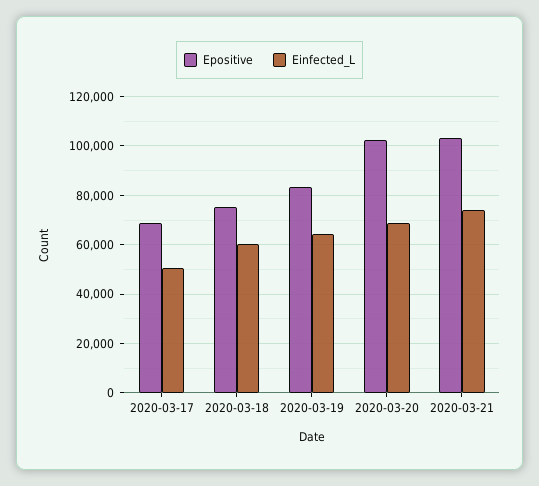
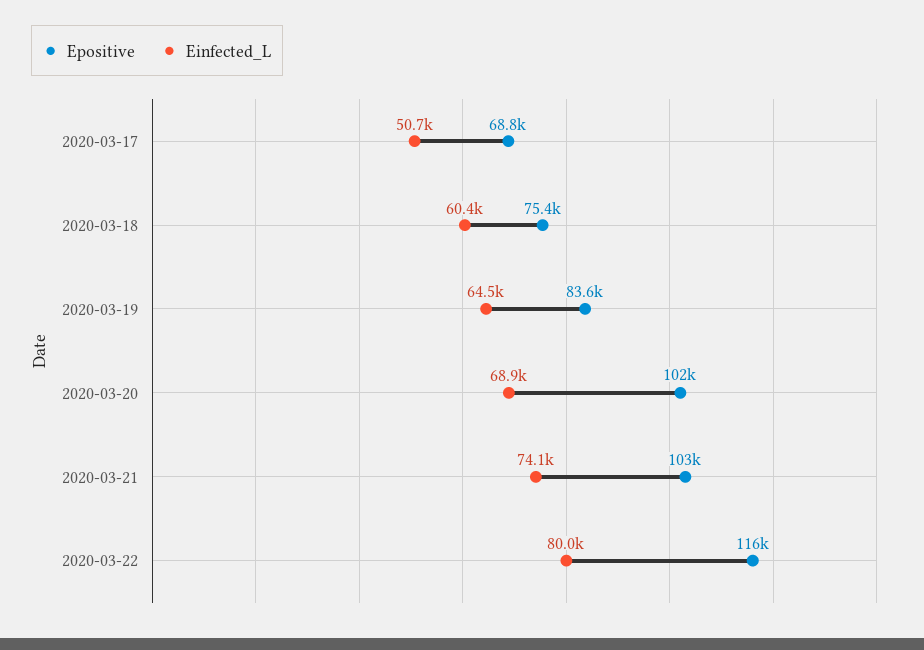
Epositive, 2020-03-22: none -> 116000
Einfected_L, 2020-03-22: none -> 80000

